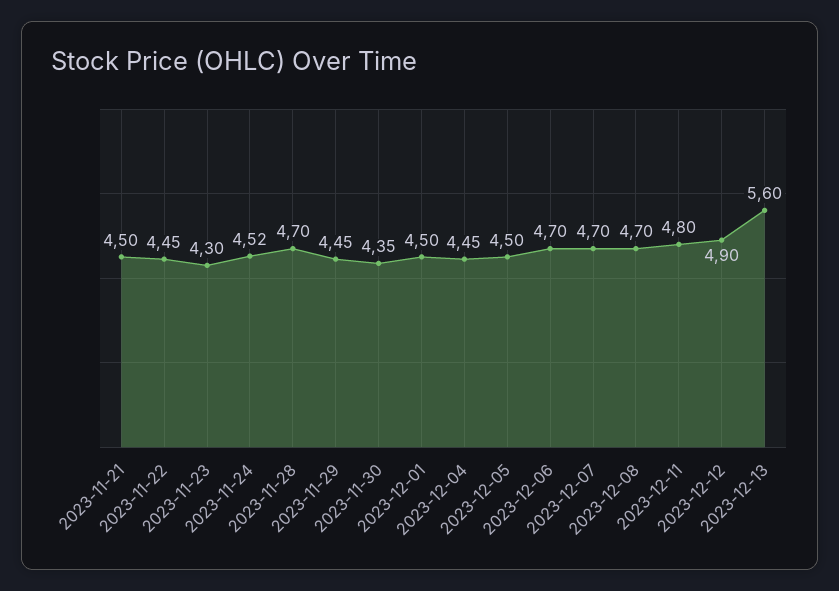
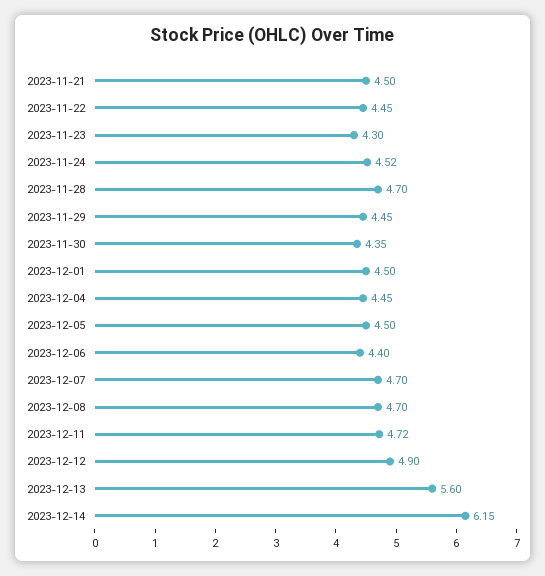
2023-12-06: 4.7 -> 4.4
2023-12-11: 4.8 -> 4.72
2023-12-14: none -> 6.15

